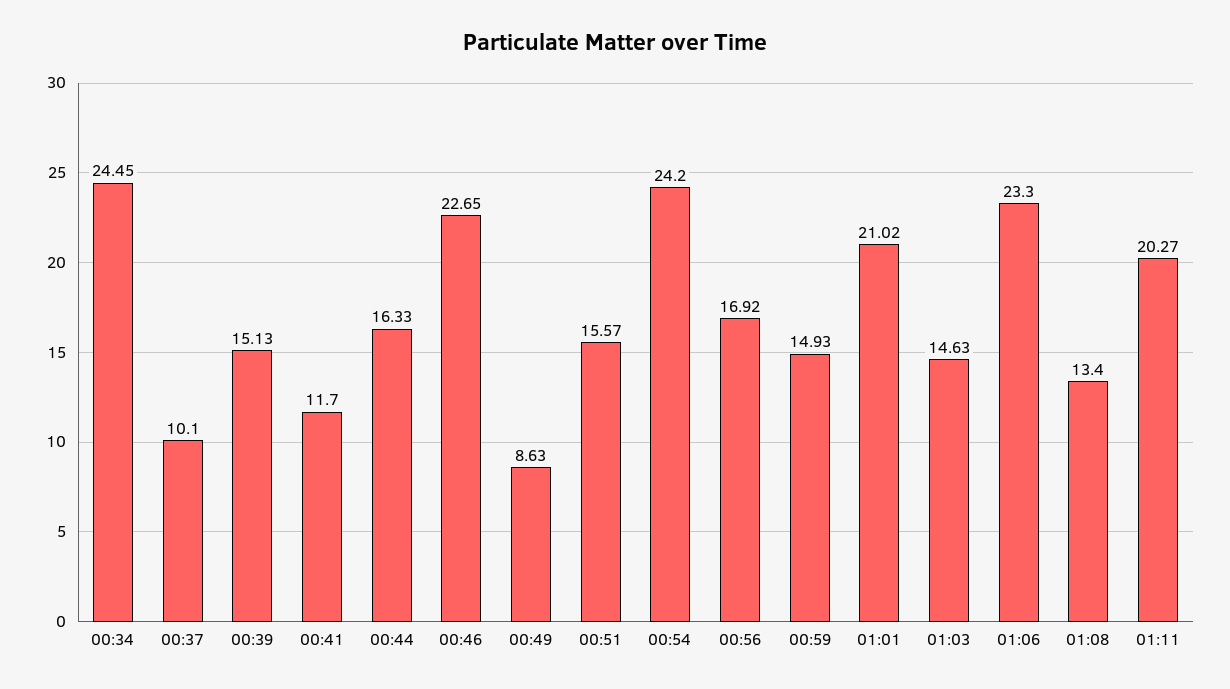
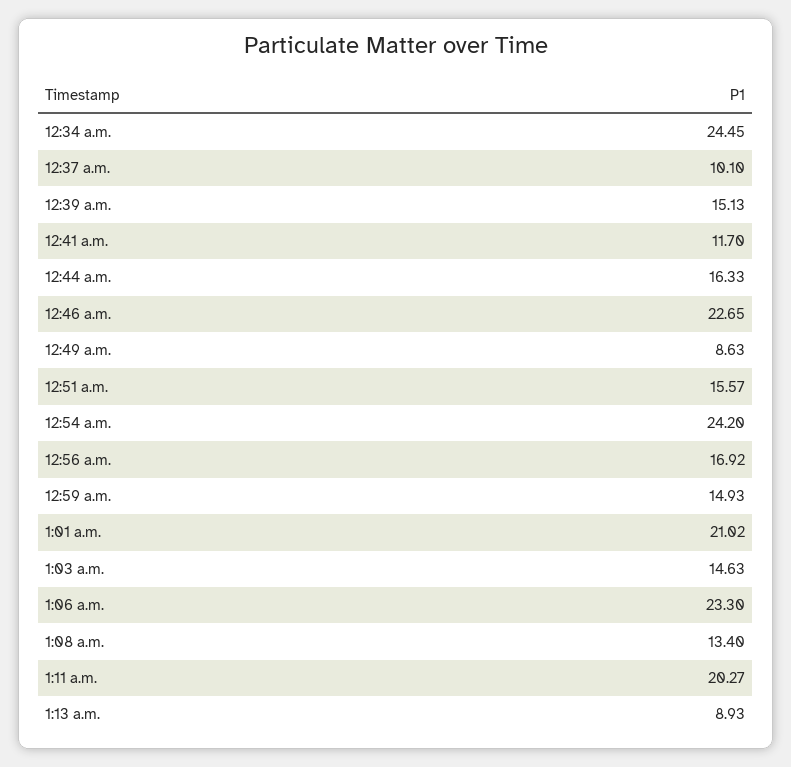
1:13 a.m.: none -> 8.93

